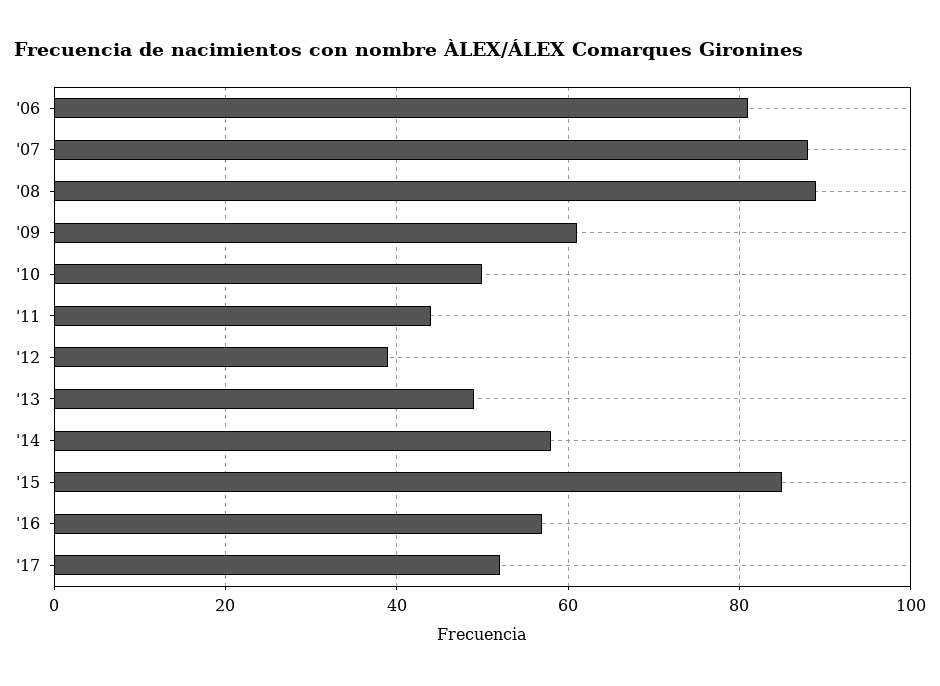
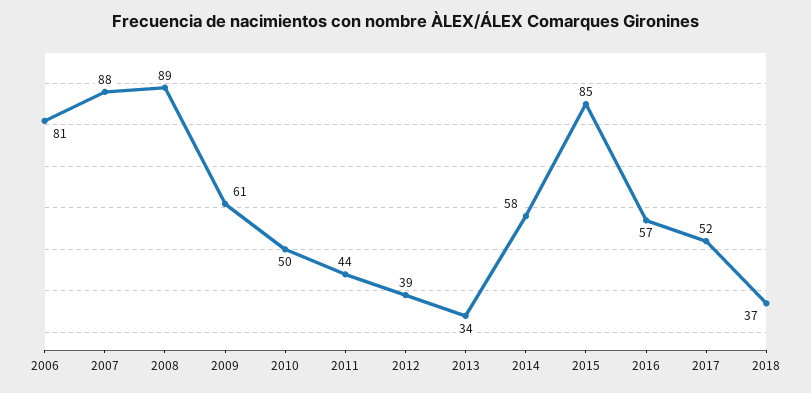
'13: 50 -> 34
2018: none -> 37

